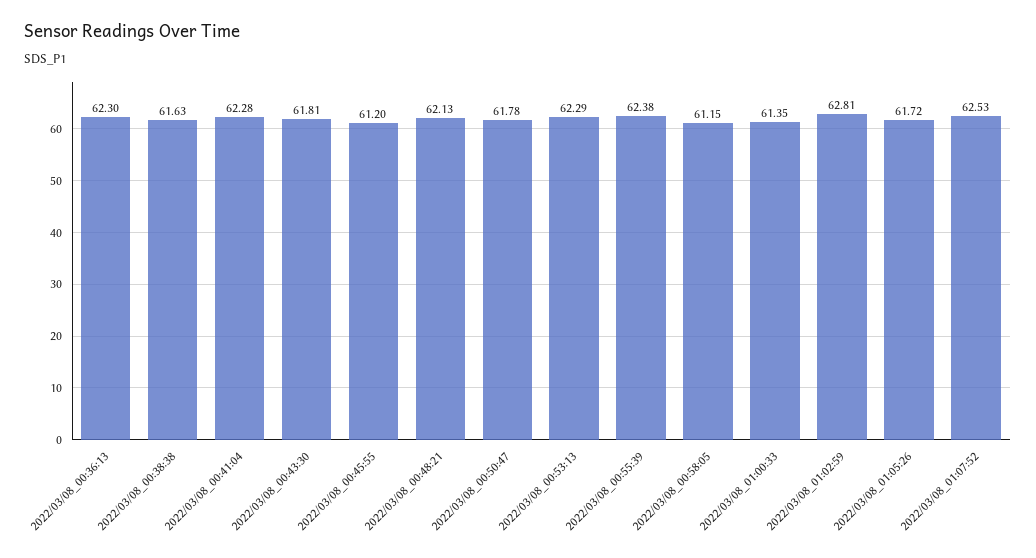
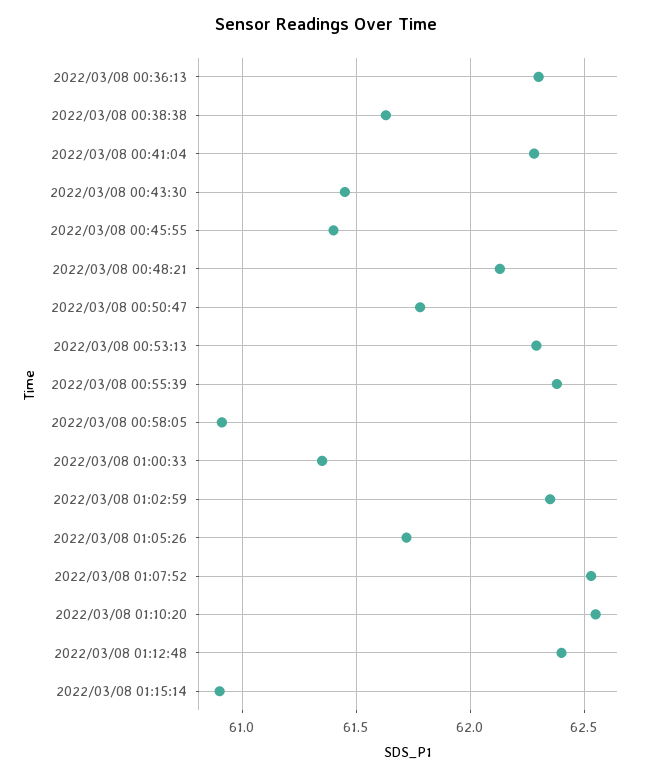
2022/03/08_00:43:30: 61.81 -> 61.45
2022/03/08_00:45:55: 61.2 -> 61.4
2022/03/08_00:58:05: 61.15 -> 60.9
2022/03/08_01:02:59: 62.81 -> 62.35
2022/03/08 01:10:20: none -> 62.55
2022/03/08 01:12:48: none -> 62.4
2022/03/08 01:15:14: none -> 60.9

